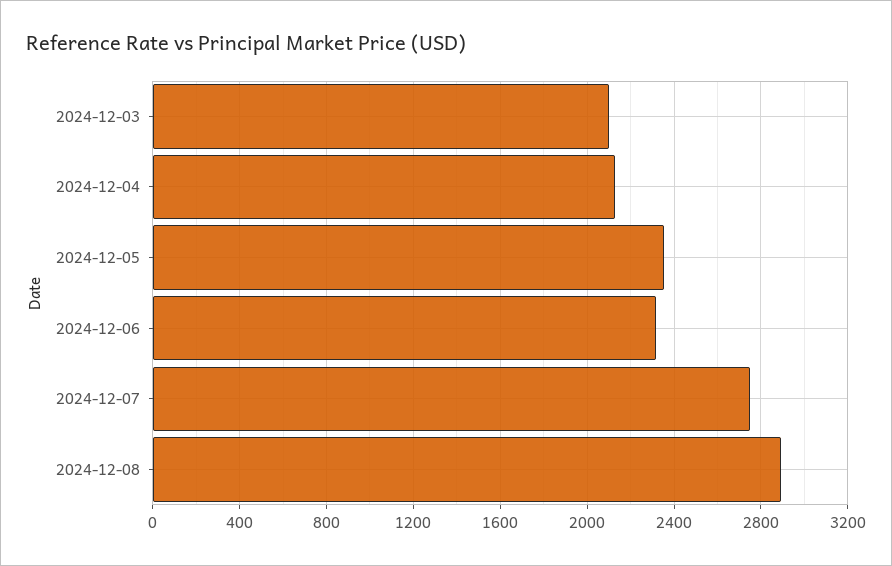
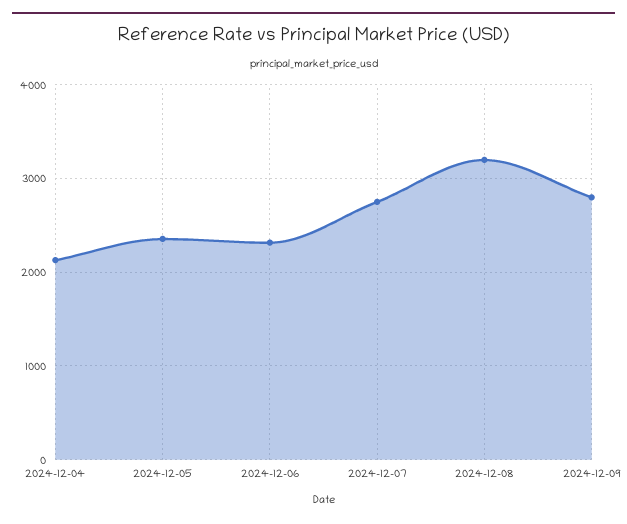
2024-12-03: 2100 -> none
2024-12-08: 2900 -> 3200
2024-12-09: none -> 2800

